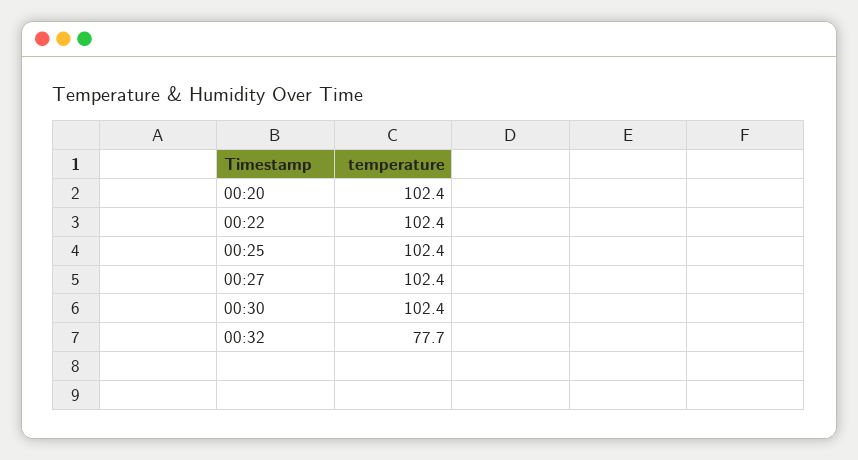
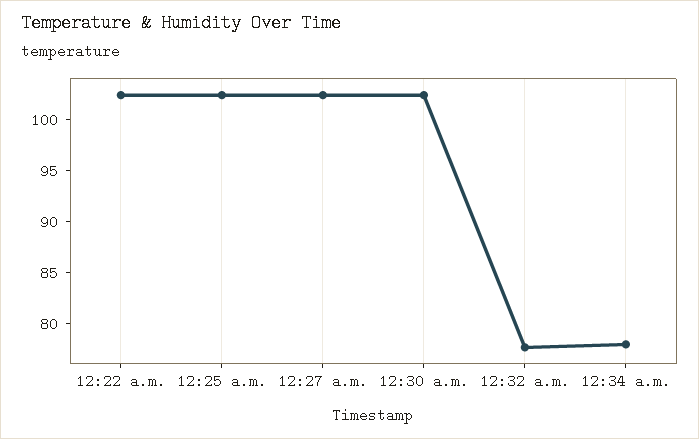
00:20: 102.4 -> none
12:34 a.m.: none -> 78

